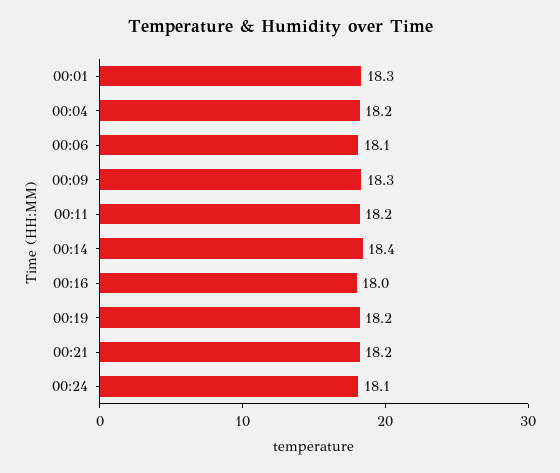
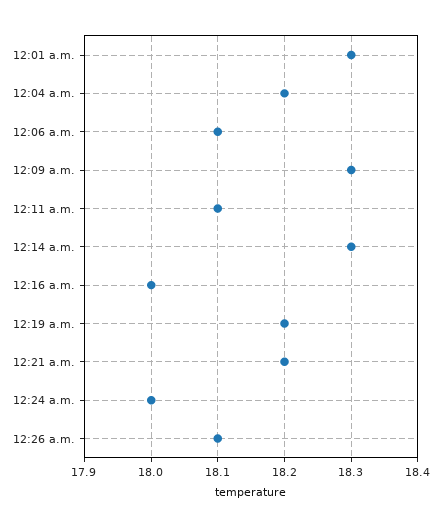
00:11: 18.2 -> 18.1
00:14: 18.4 -> 18.3
00:24: 18.1 -> 18
12:26 a.m.: none -> 18.1

